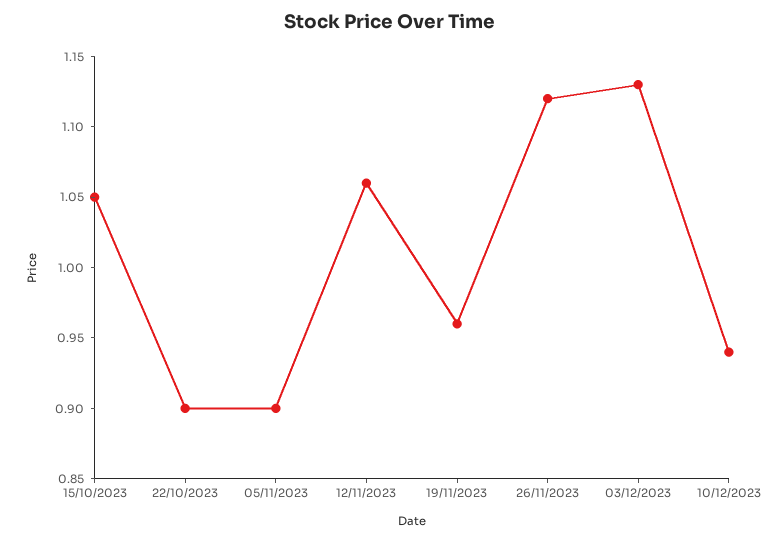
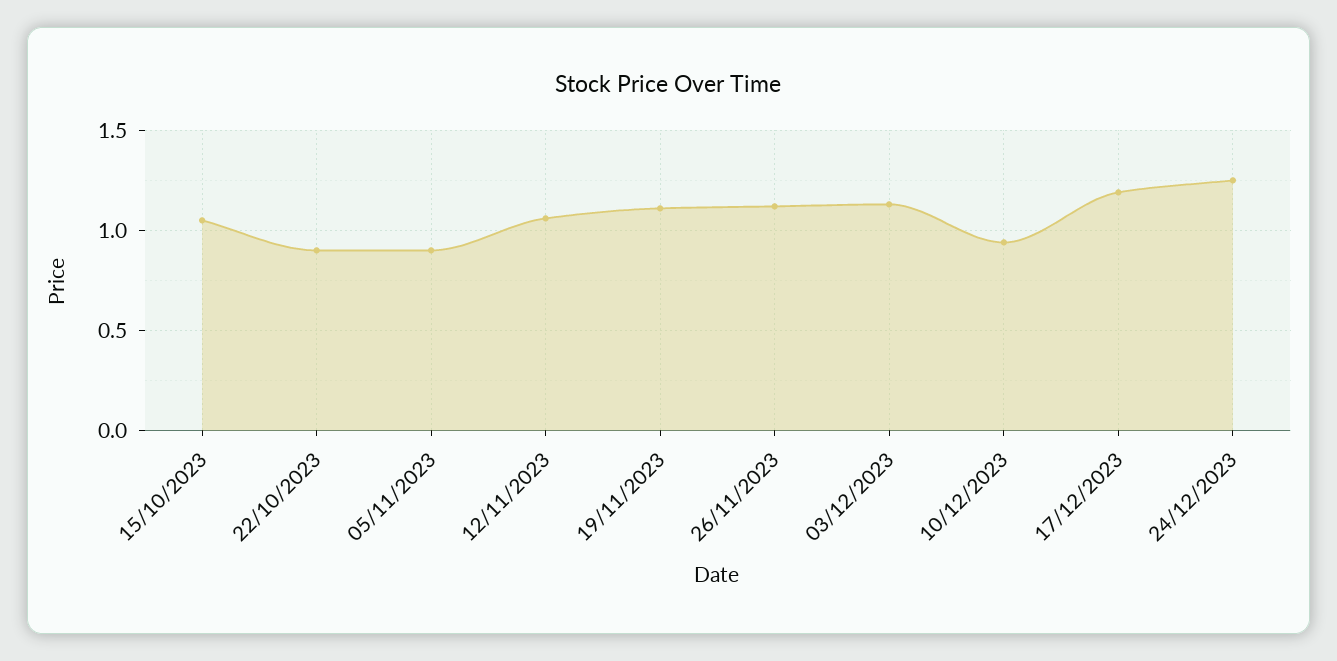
19/11/2023: 0.96 -> 1.1
17/12/2023: none -> 1.2
24/12/2023: none -> 1.25

